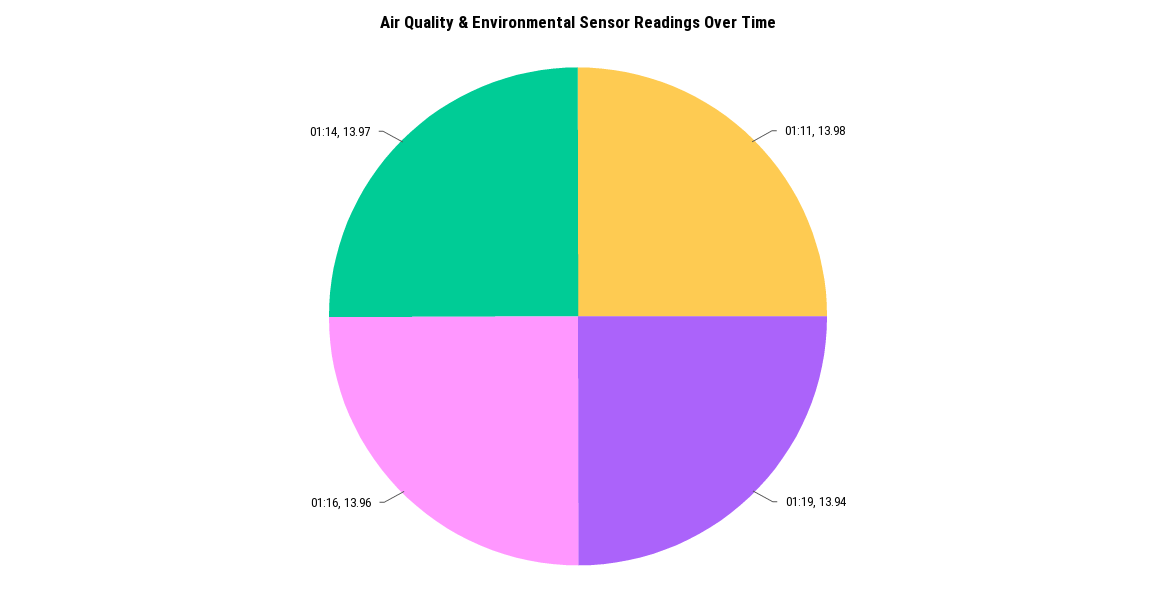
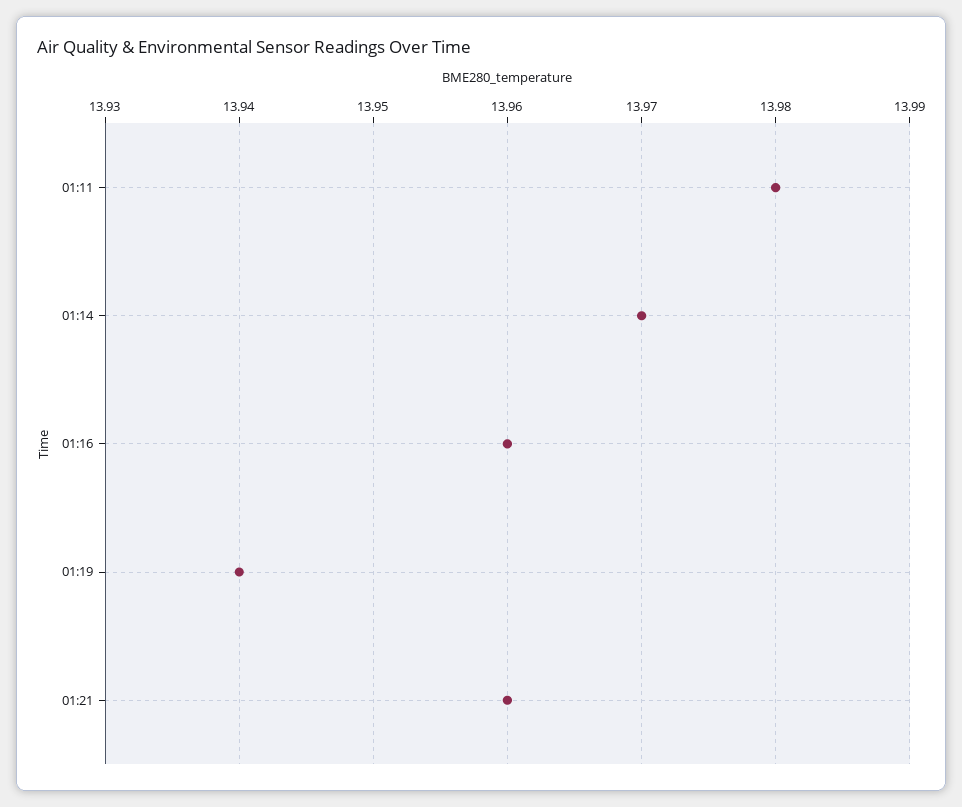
01:21: none -> 13.96

